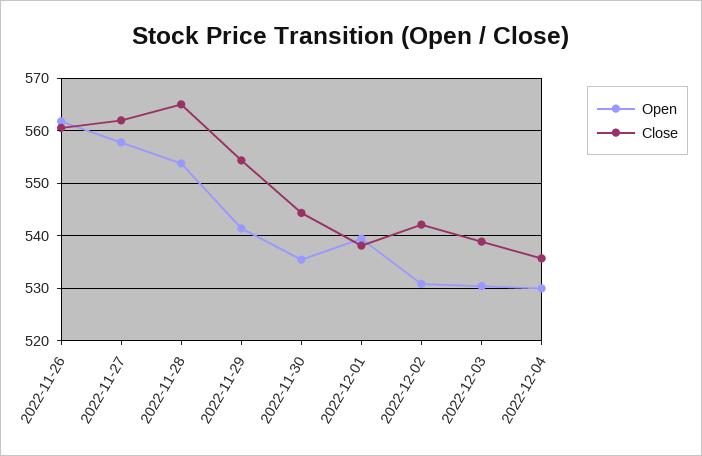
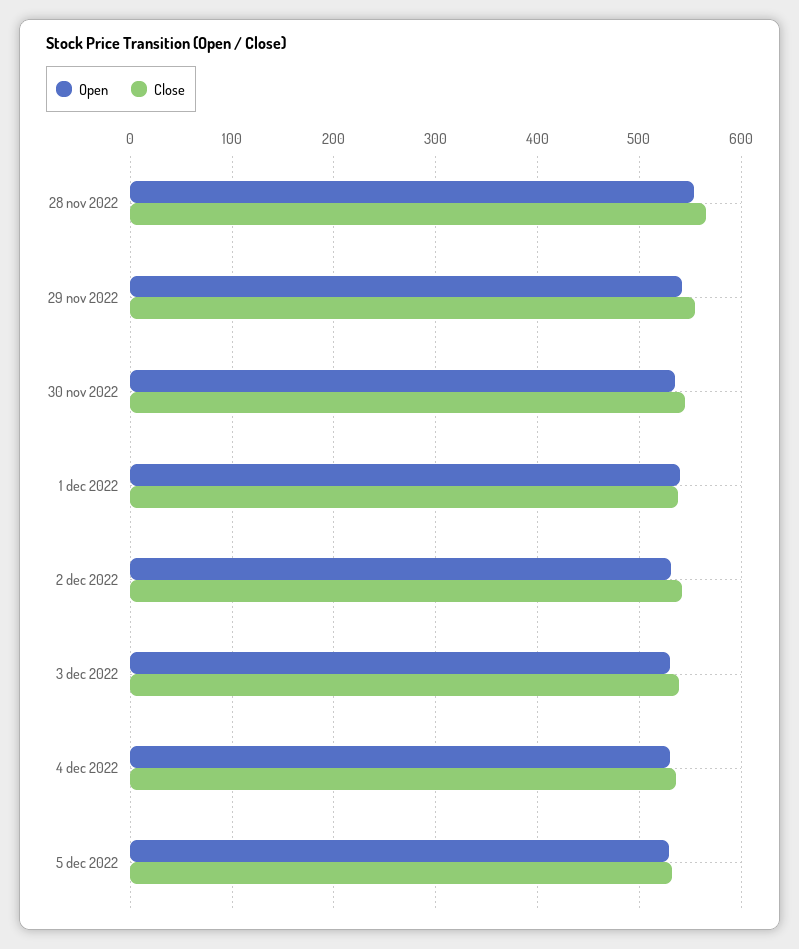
Open, 2022-11-26: 562 -> none
Close, 2022-11-26: 560 -> none
Open, 2022-11-27: 558 -> none
Close, 2022-11-27: 562 -> none
Open, 5 dec 2022: none -> 530
Close, 5 dec 2022: none -> 530

